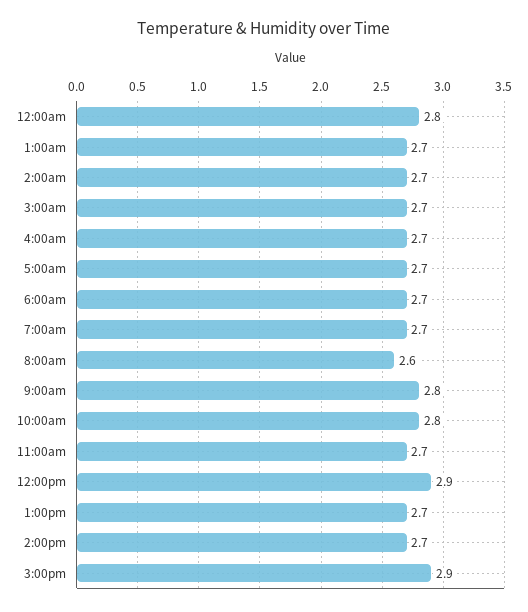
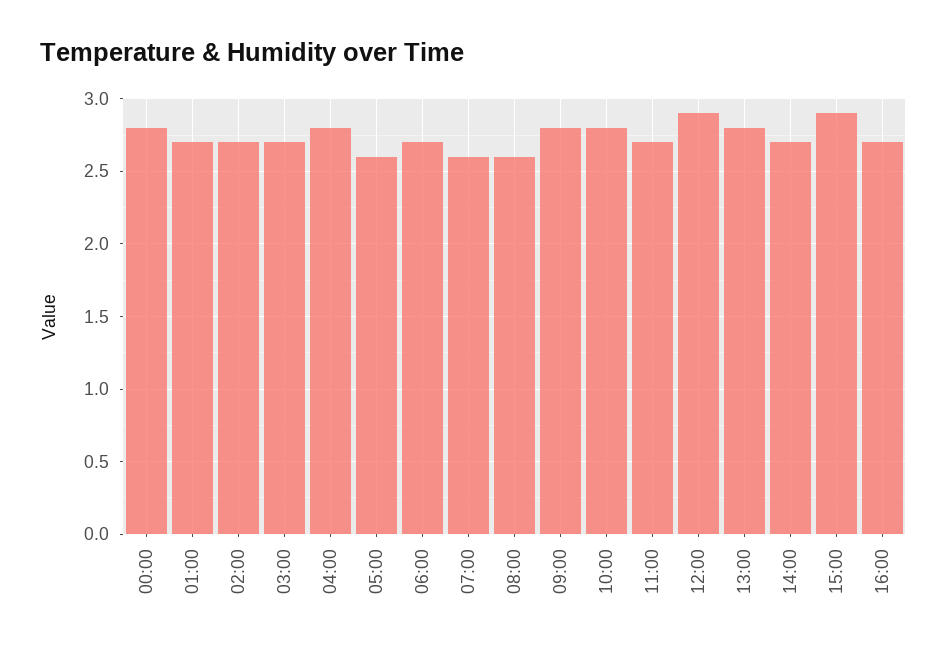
4:00am: 2.7 -> 2.8
5:00am: 2.7 -> 2.6
7:00am: 2.7 -> 2.6
1:00pm: 2.7 -> 2.8
16:00: none -> 2.7

